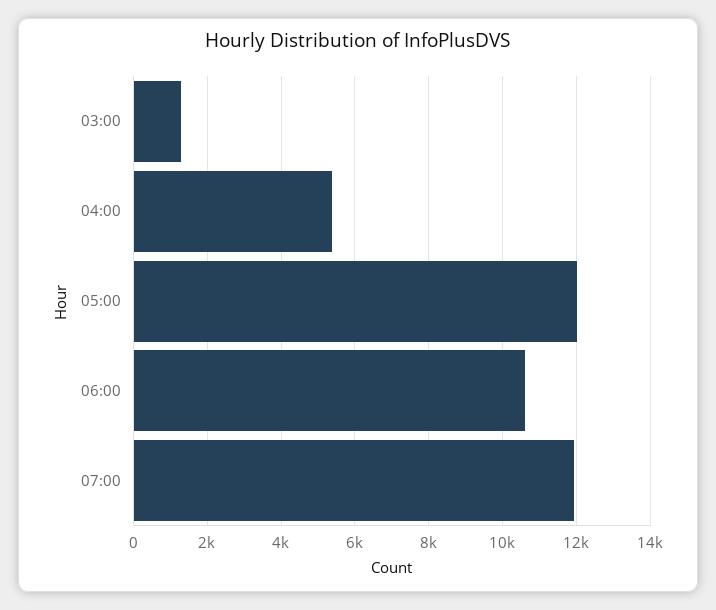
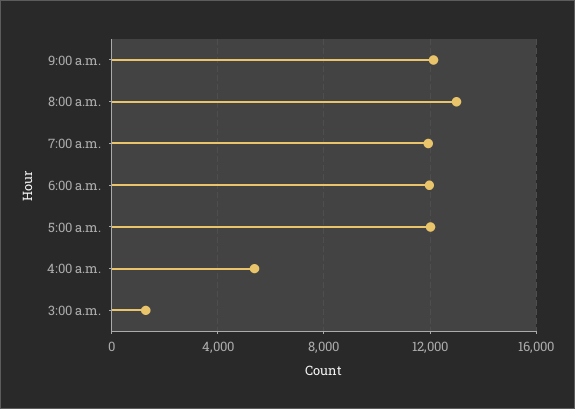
06:00: 10600 -> 12000
9:00 a.m.: none -> 12000
8:00 a.m.: none -> 13000

